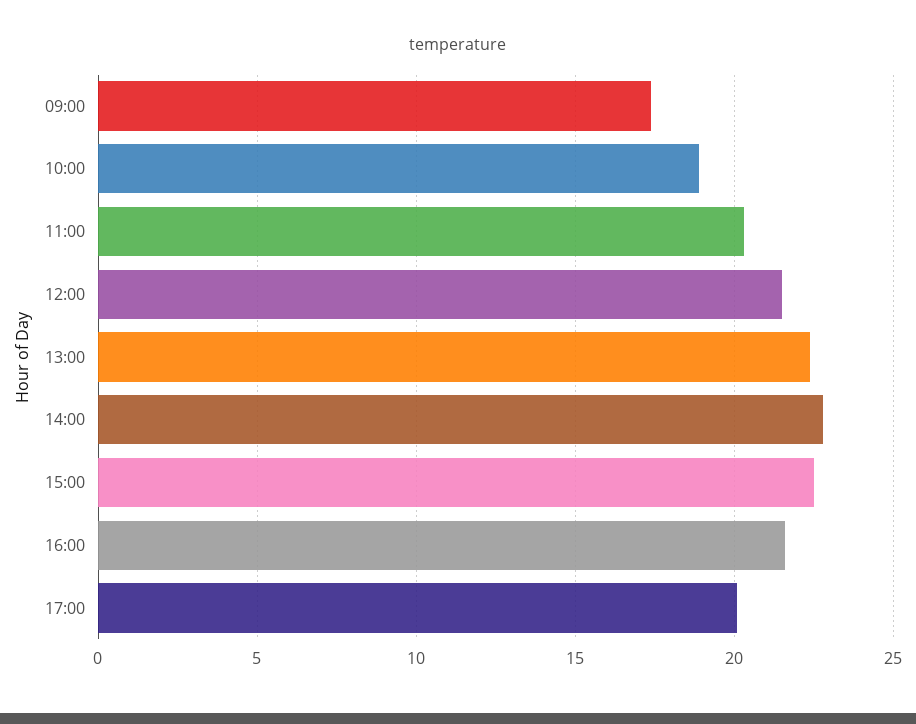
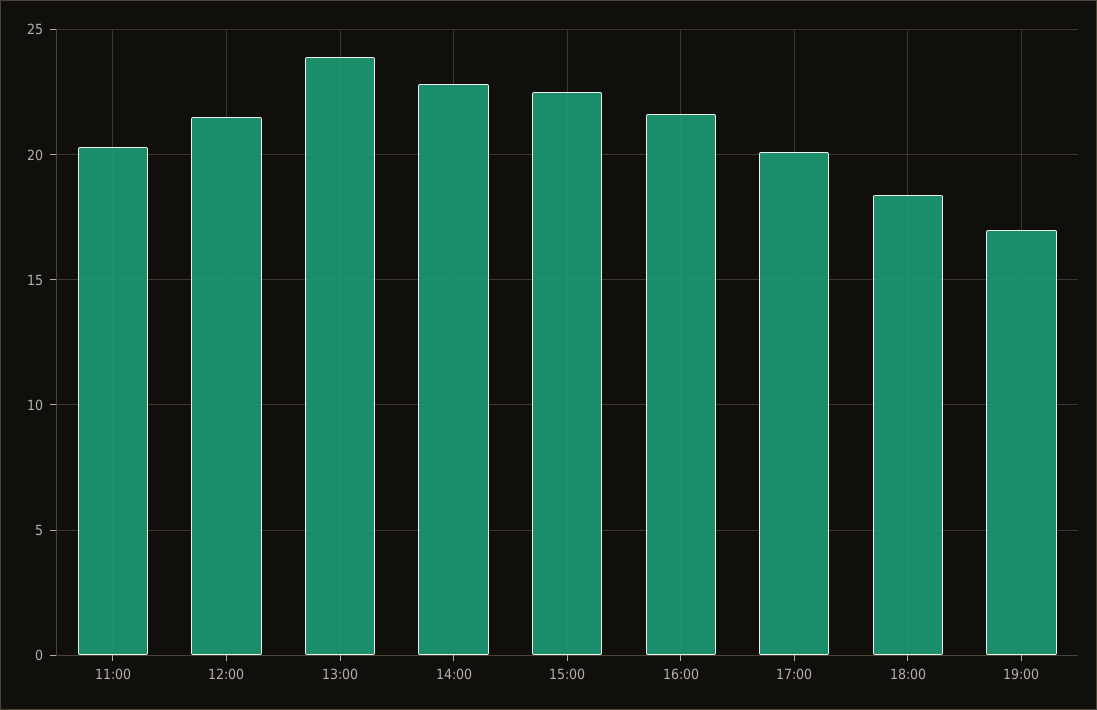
09:00: 17.5 -> none
10:00: 19 -> none
13:00: 22.5 -> 24
18:00: none -> 18.5
19:00: none -> 17

